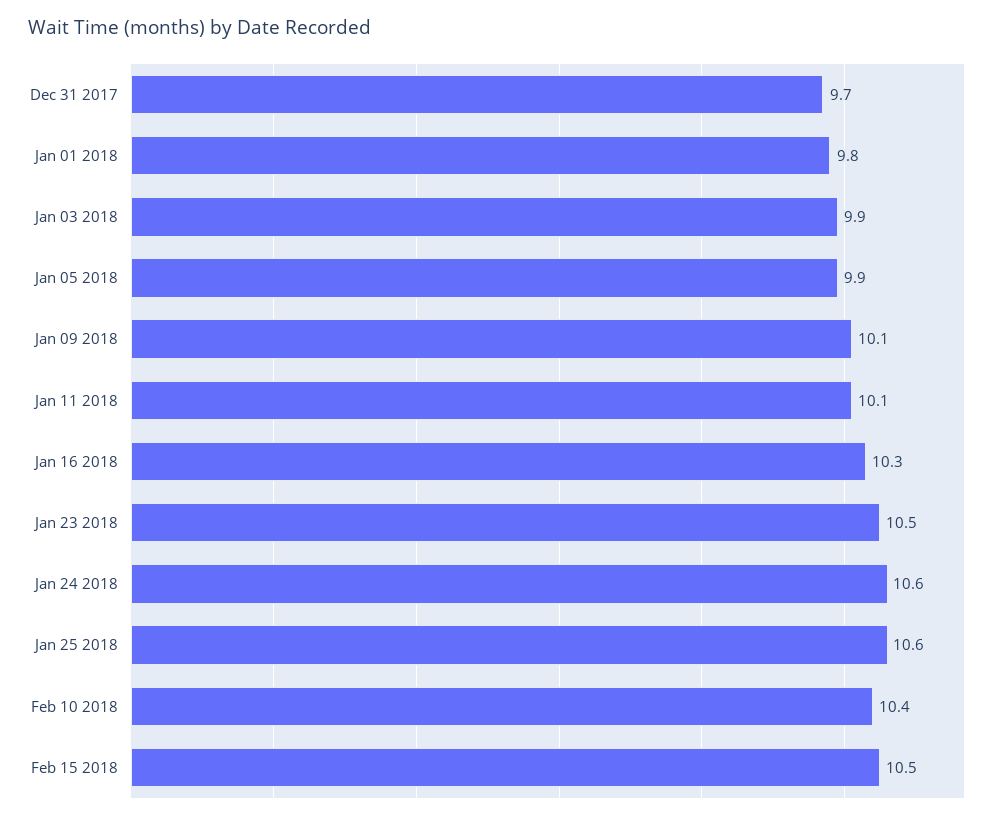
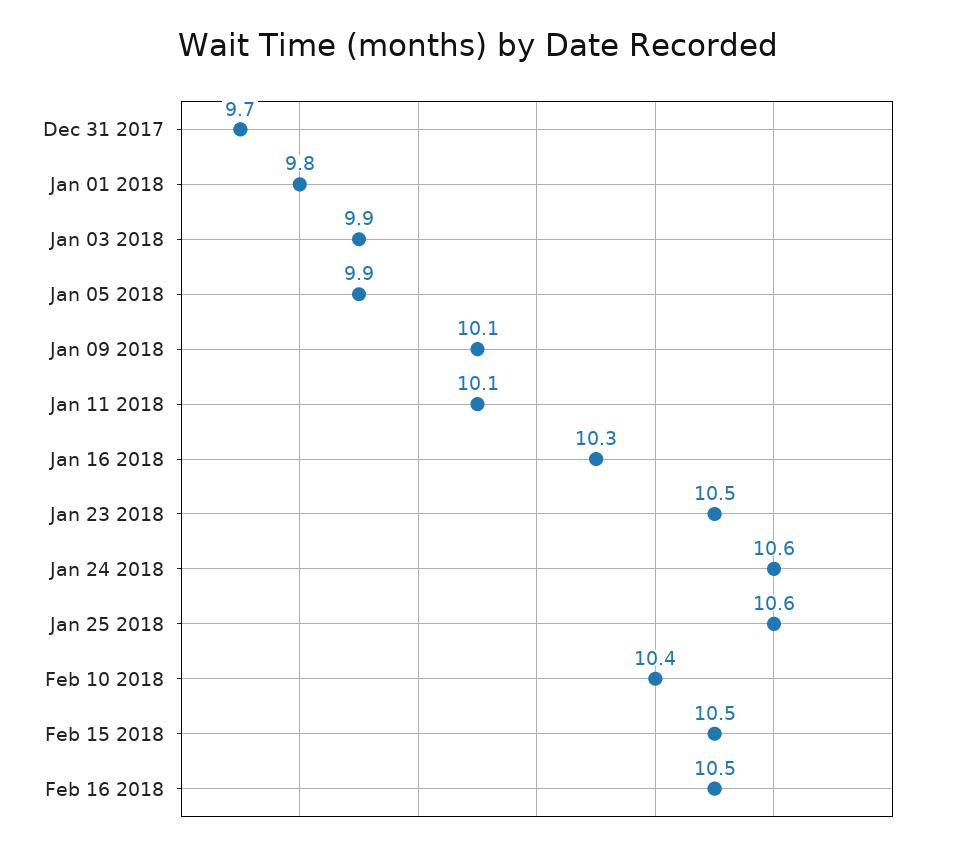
Feb 16 2018: none -> 10.5

